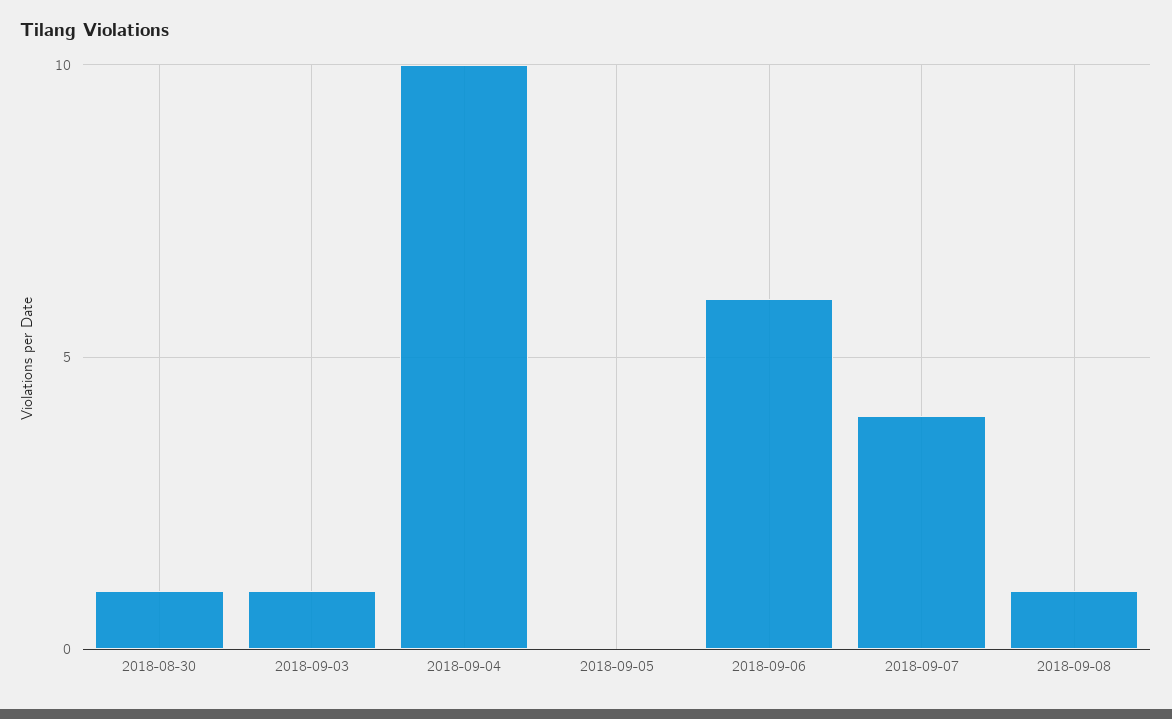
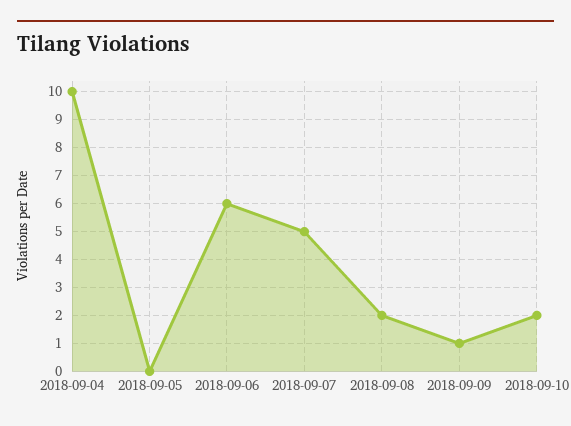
2018-08-30: 1 -> none
2018-09-03: 1 -> none
2018-09-07: 4 -> 5
2018-09-08: 1 -> 2
2018-09-09: none -> 1
2018-09-10: none -> 2

